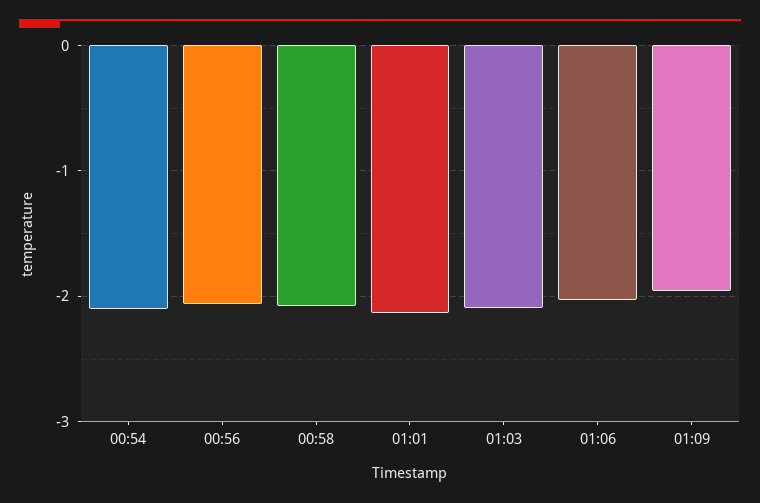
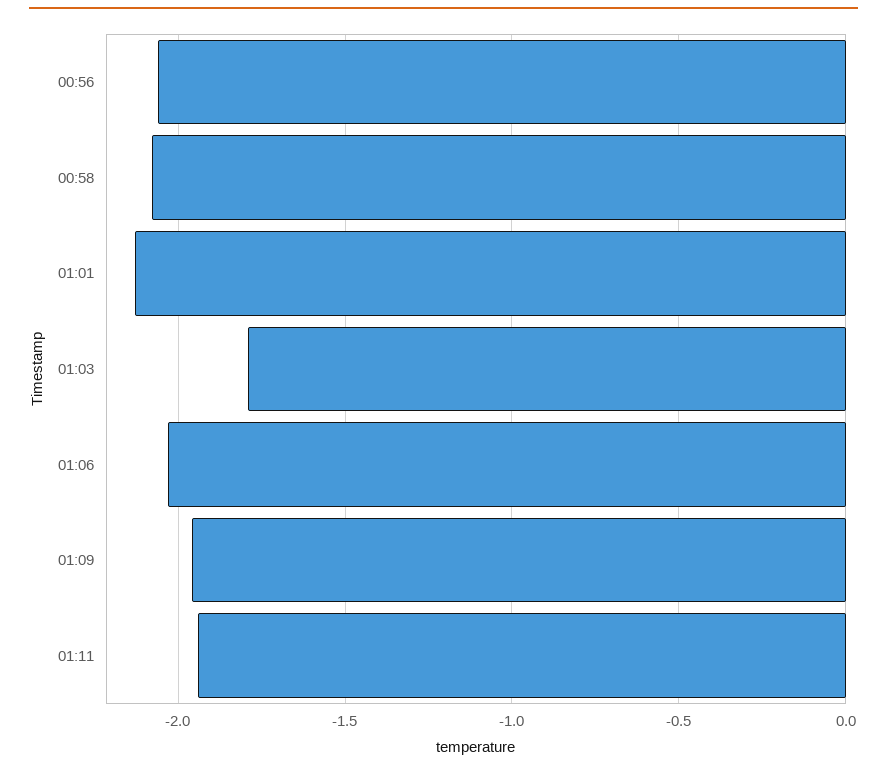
00:54: -2.1 -> none
01:03: -2.1 -> -1.8
01:11: none -> -1.95

